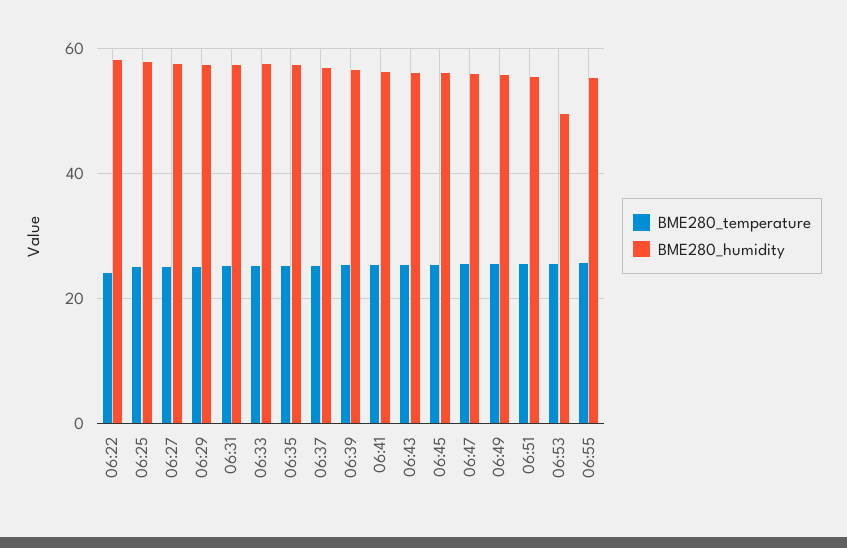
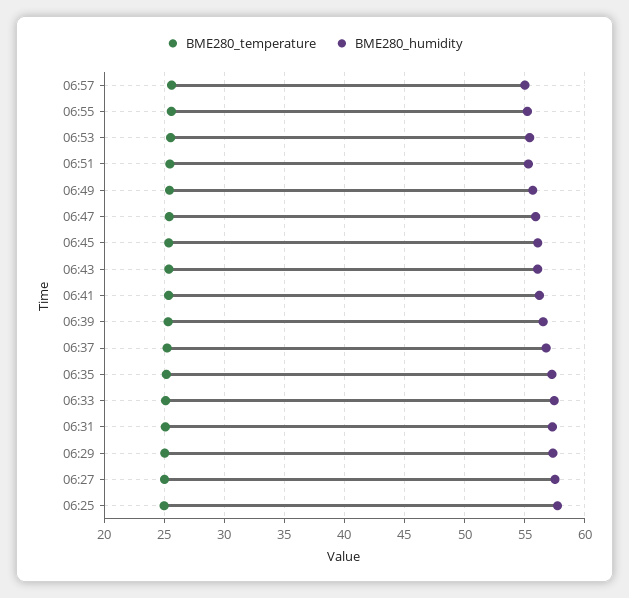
BME280_temperature, 06:22: 24 -> none
BME280_humidity, 06:22: 58 -> none
BME280_humidity, 06:53: 50 -> 55.5
BME280_temperature, 06:57: none -> 25.5
BME280_humidity, 06:57: none -> 55

